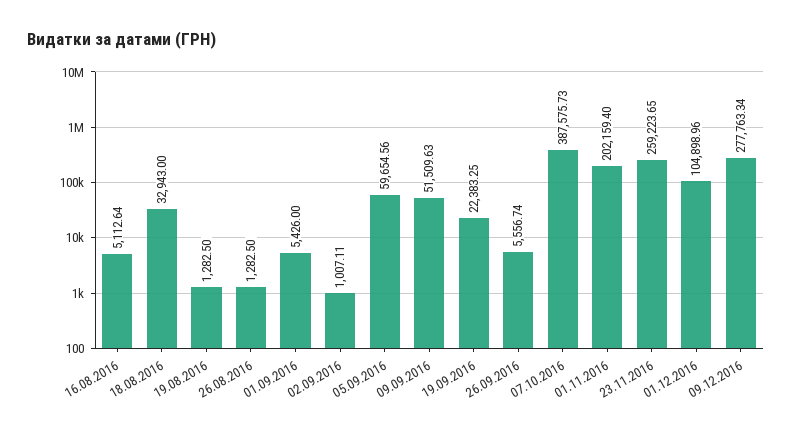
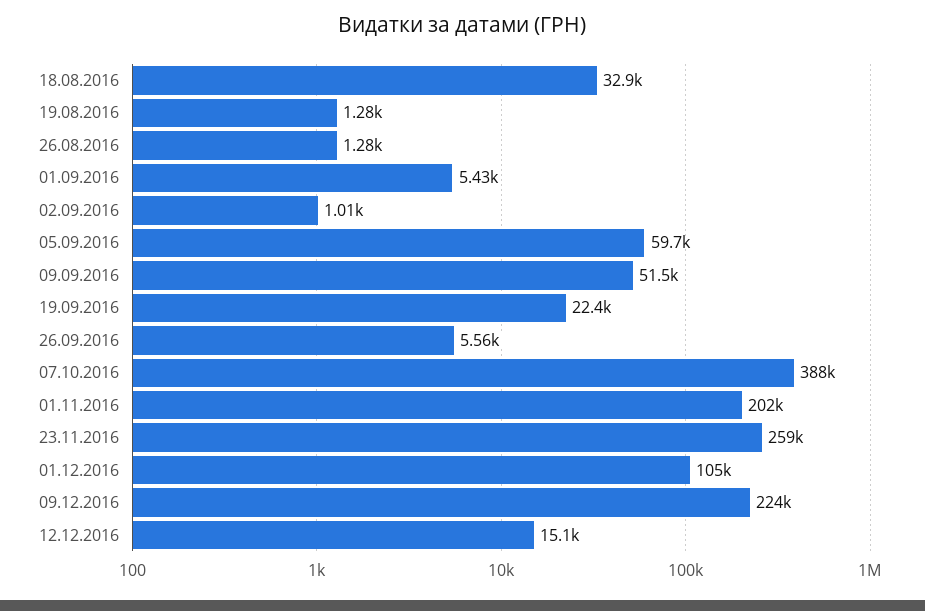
16.08.2016: 5112.64 -> none
09.12.2016: 277763.34 -> 224000
12.12.2016: none -> 15100

